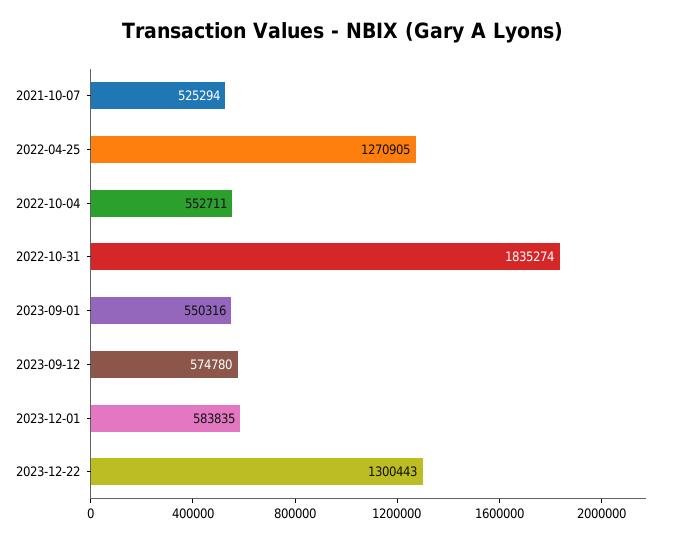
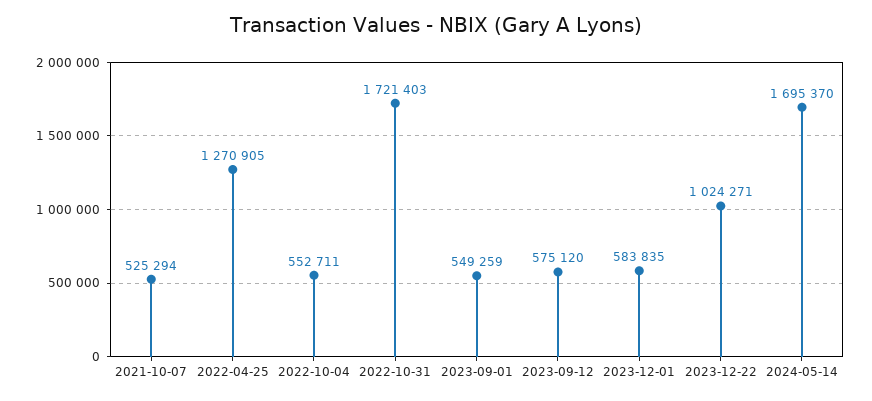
2022-10-31: 1835274 -> 1721403
2023-09-01: 550316 -> 549259
2023-09-12: 574780 -> 575120
2023-12-22: 1300443 -> 1024271
2024-05-14: none -> 1695370

